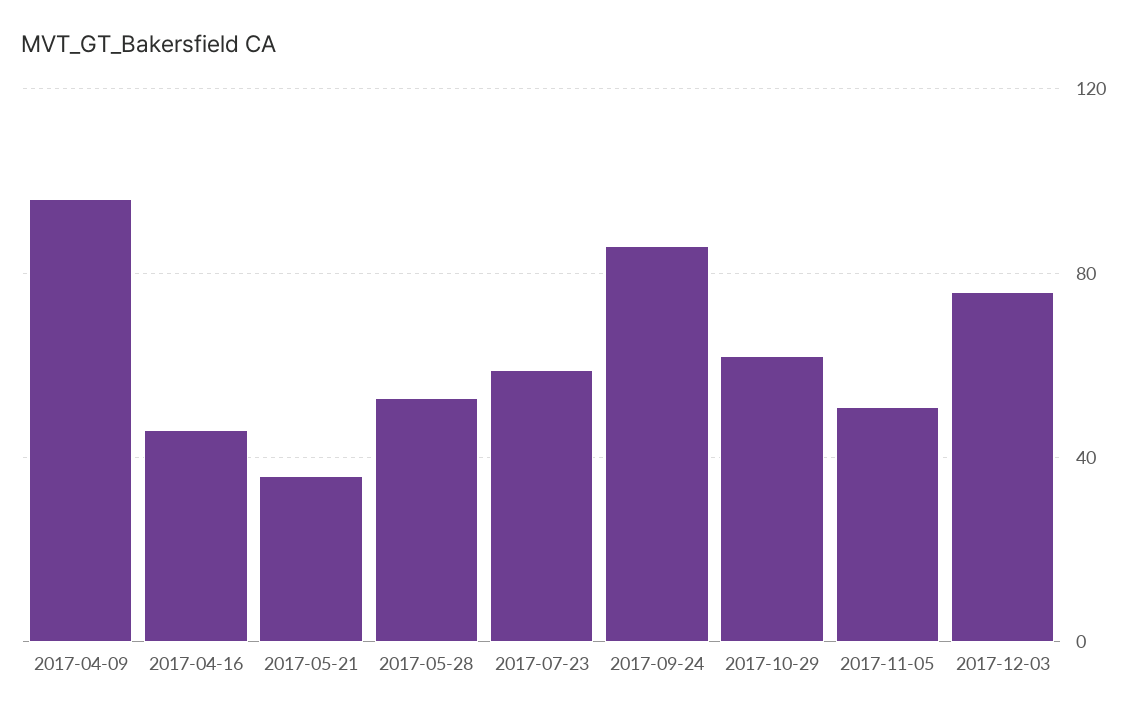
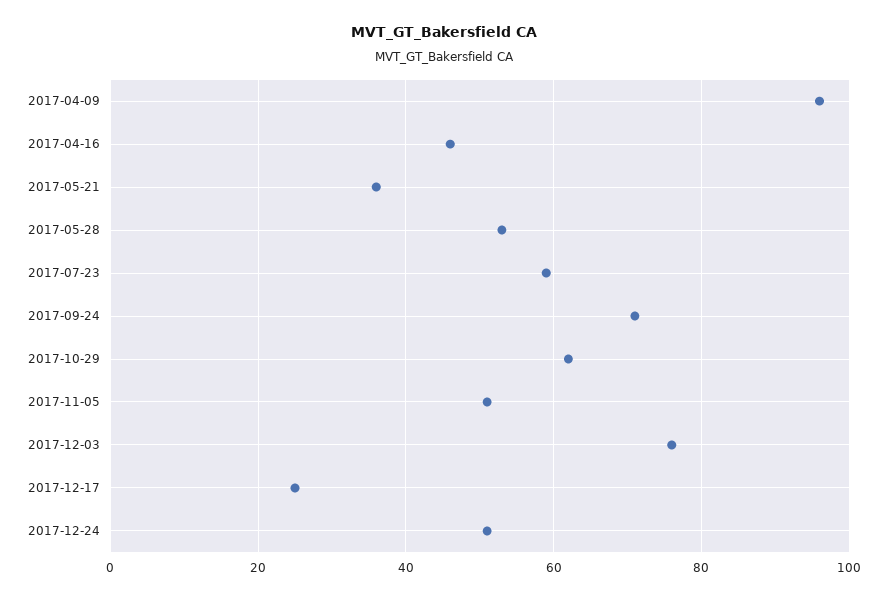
2017-09-24: 85 -> 70
2017-12-17: none -> 25
2017-12-24: none -> 50

